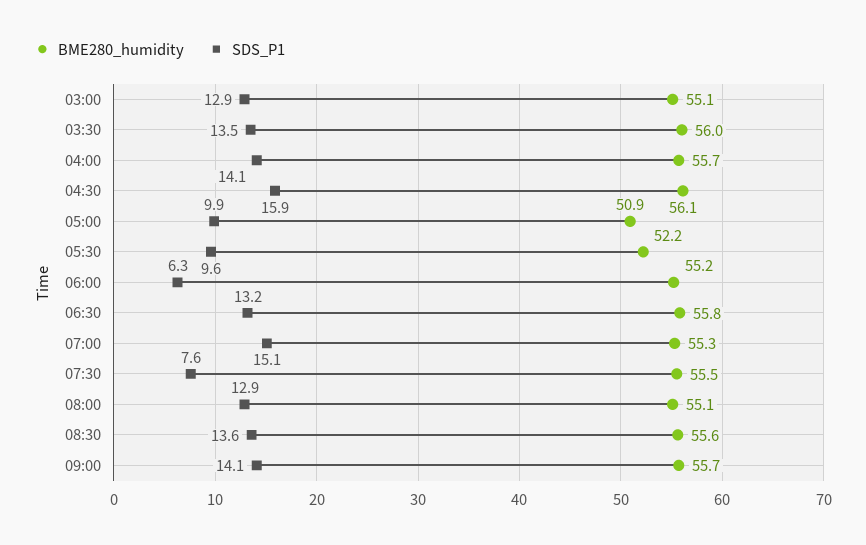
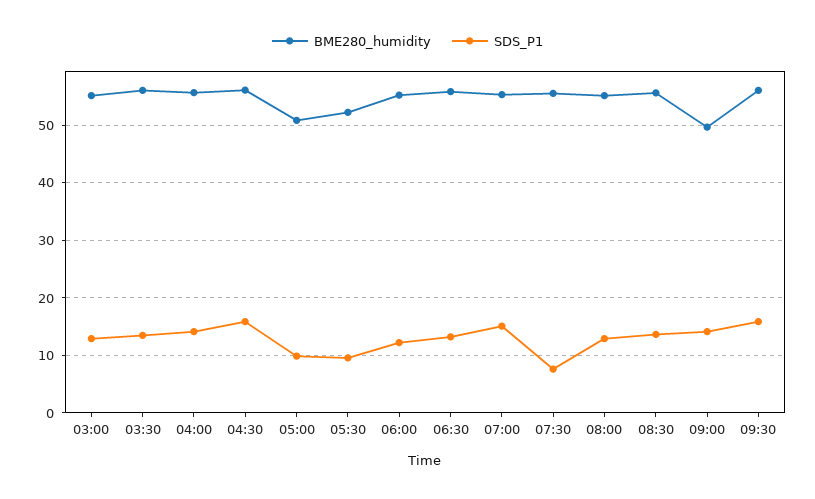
SDS_P1, 06:00: 6.3 -> 12
BME280_humidity, 09:00: 55.7 -> 50
BME280_humidity, 09:30: none -> 56
SDS_P1, 09:30: none -> 16

